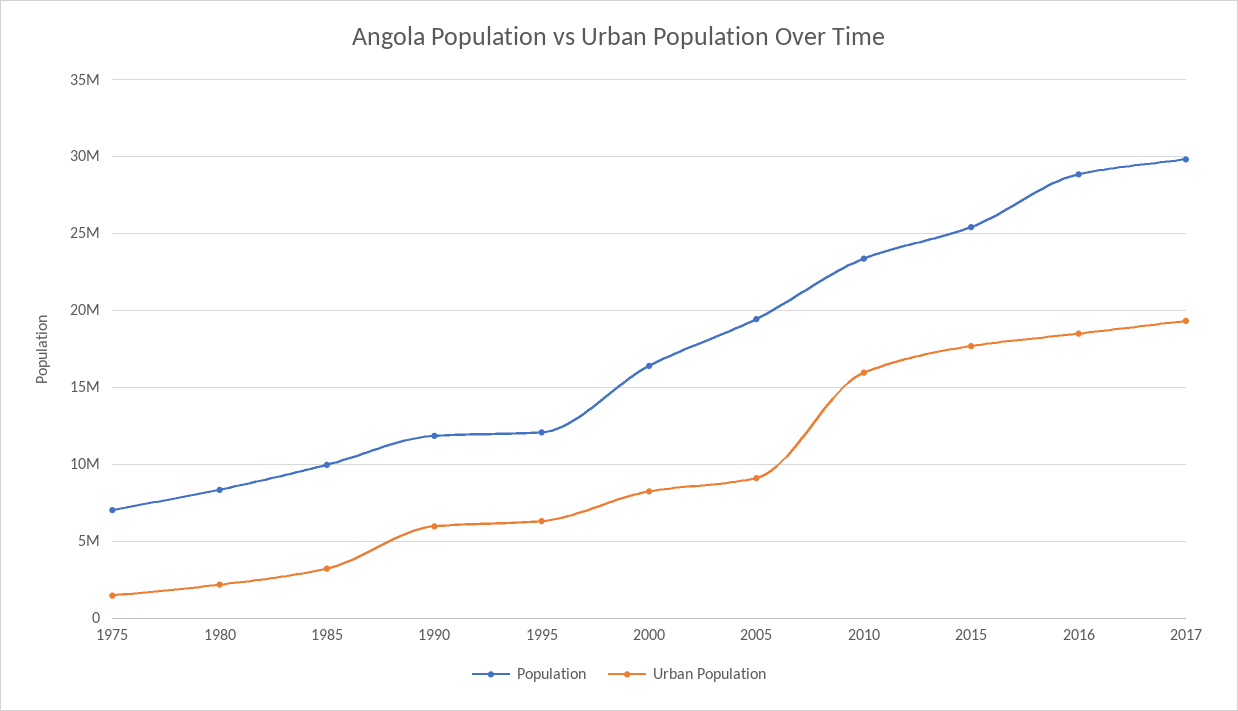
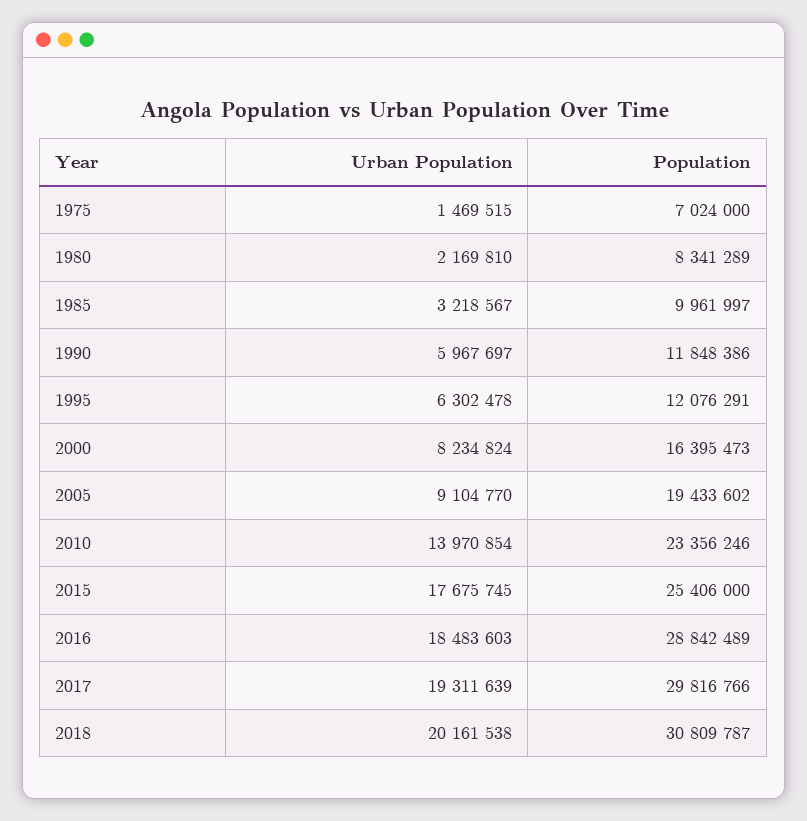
Urban Population, 2010: 16000000 -> 13970854
Urban Population, 2018: none -> 20161538
Population, 2018: none -> 30809787

